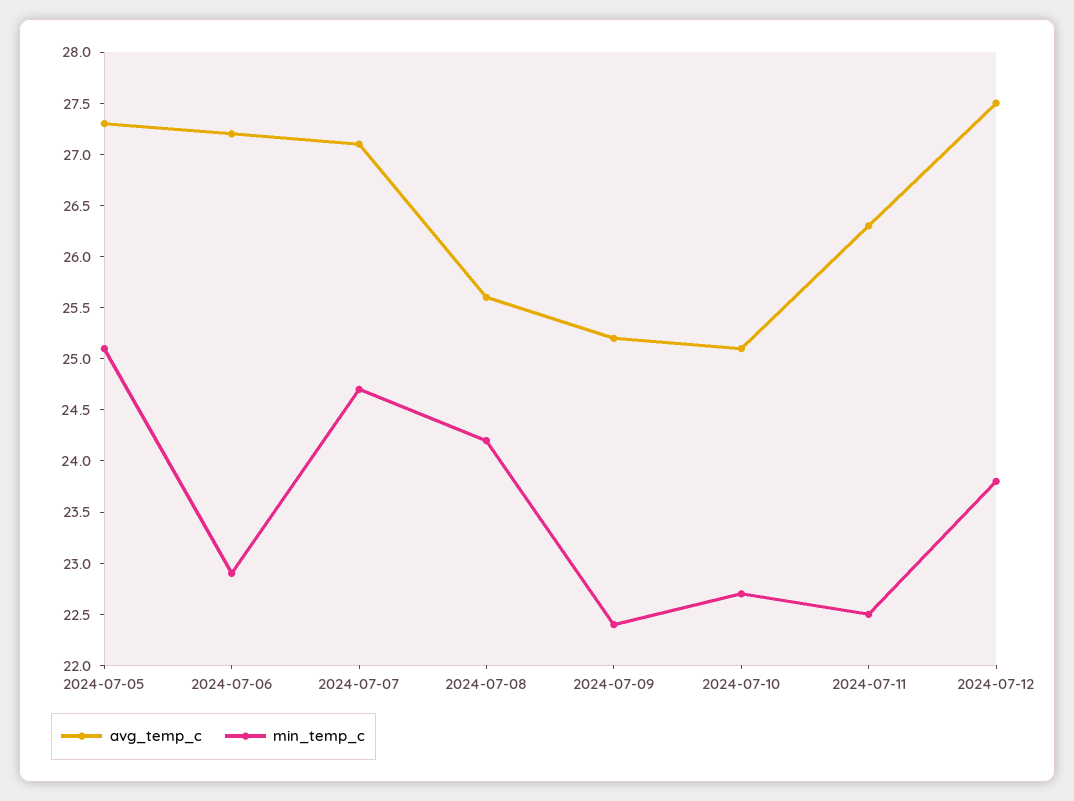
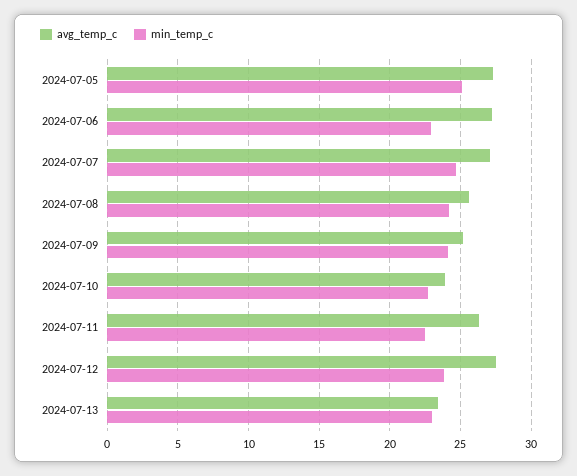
min_temp_c, 2024-07-09: 22.4 -> 24
avg_temp_c, 2024-07-10: 25.1 -> 24
avg_temp_c, 2024-07-13: none -> 23.5
min_temp_c, 2024-07-13: none -> 23

